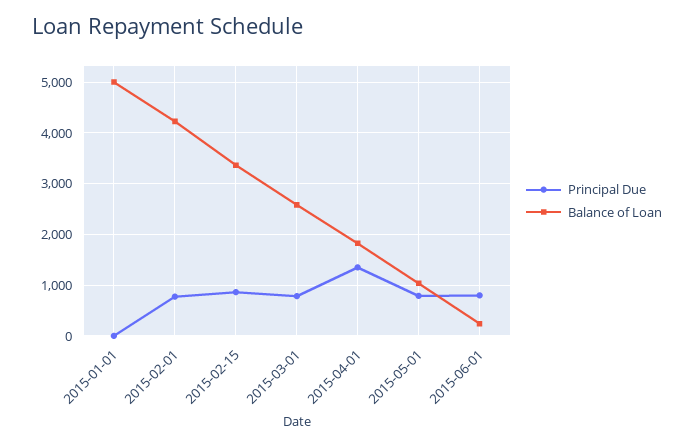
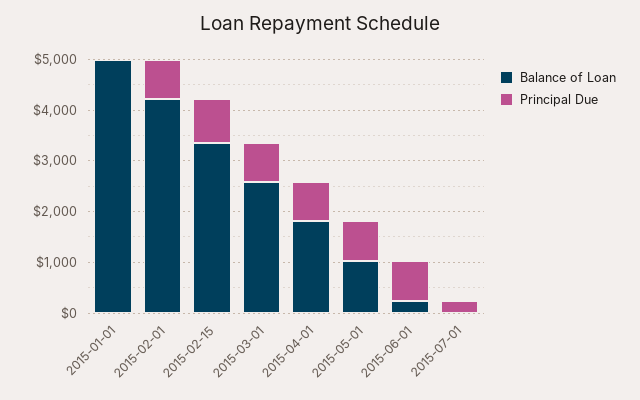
Principal Due, 2015-04-01: 1400 -> 800
Balance of Loan, 2015-07-01: none -> 0
Principal Due, 2015-07-01: none -> 200

